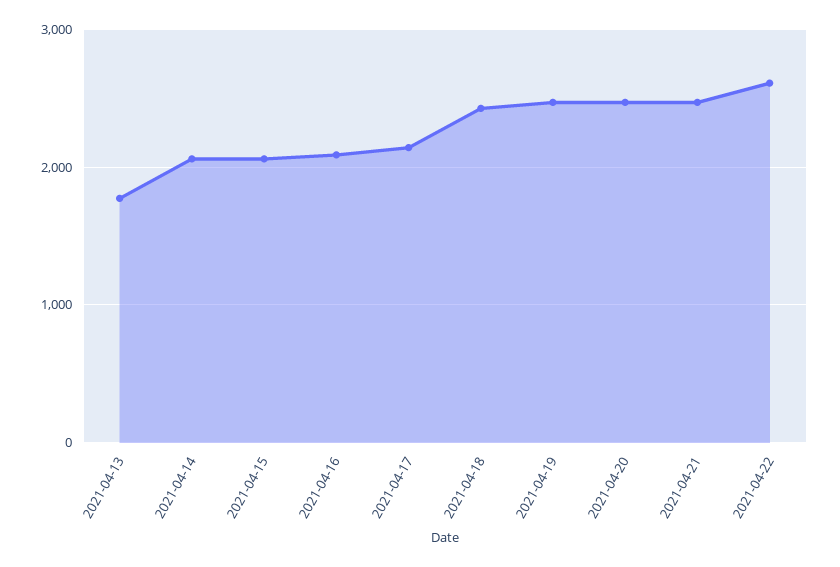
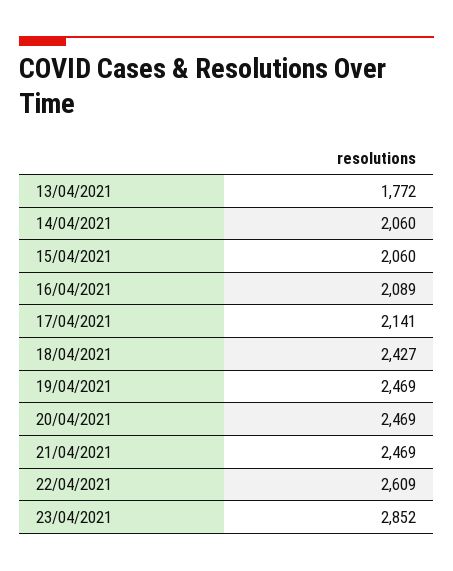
23/04/2021: none -> 2852

